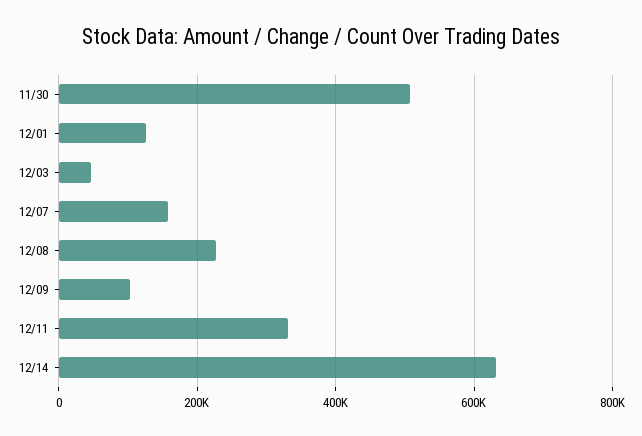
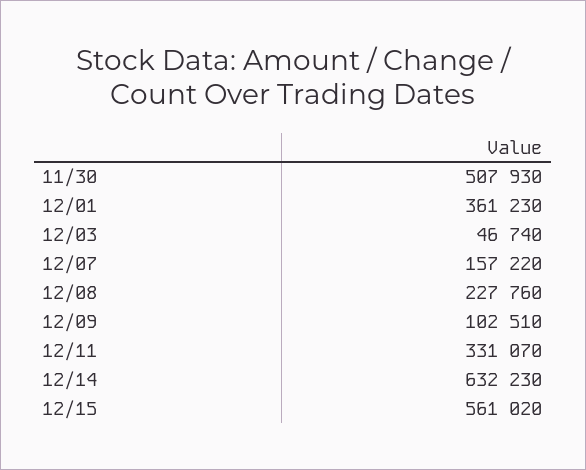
12/01: 120000 -> 361230
12/15: none -> 561020

